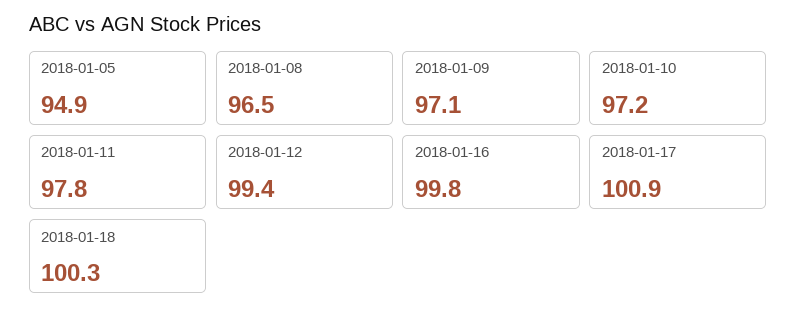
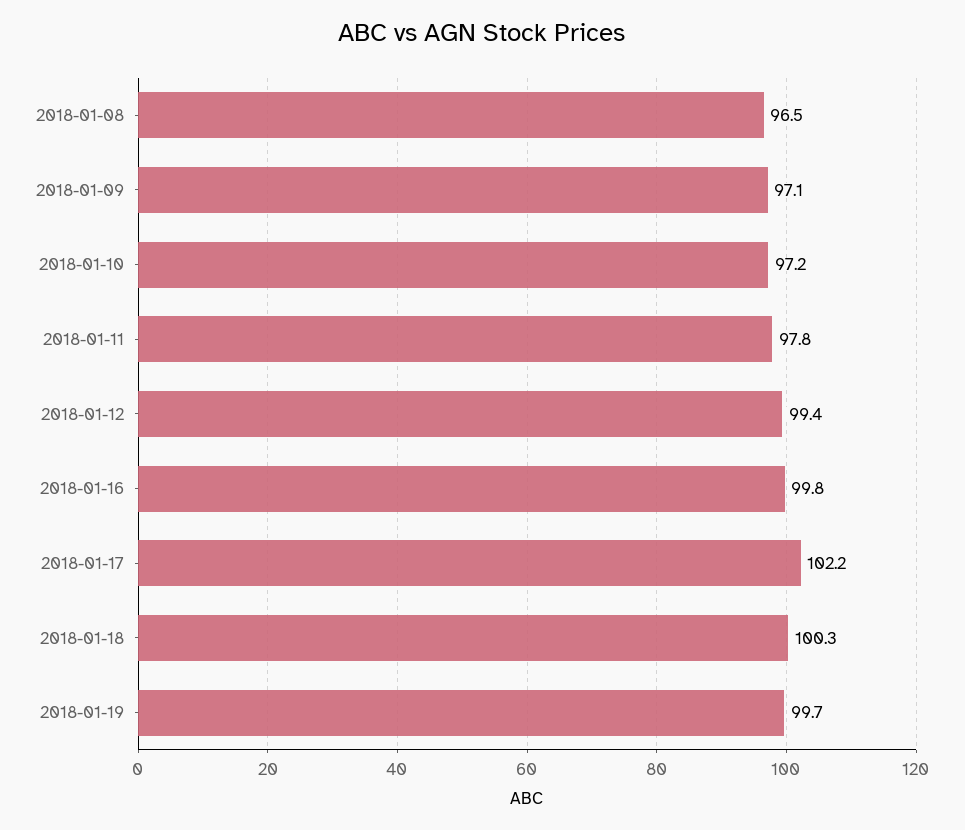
2018-01-05: 94.9 -> none
2018-01-17: 100.9 -> 102.2
2018-01-19: none -> 99.7

